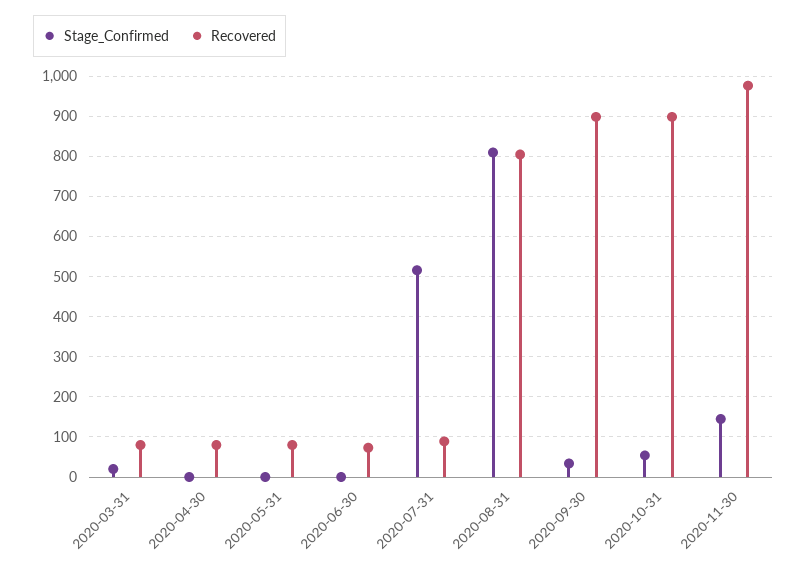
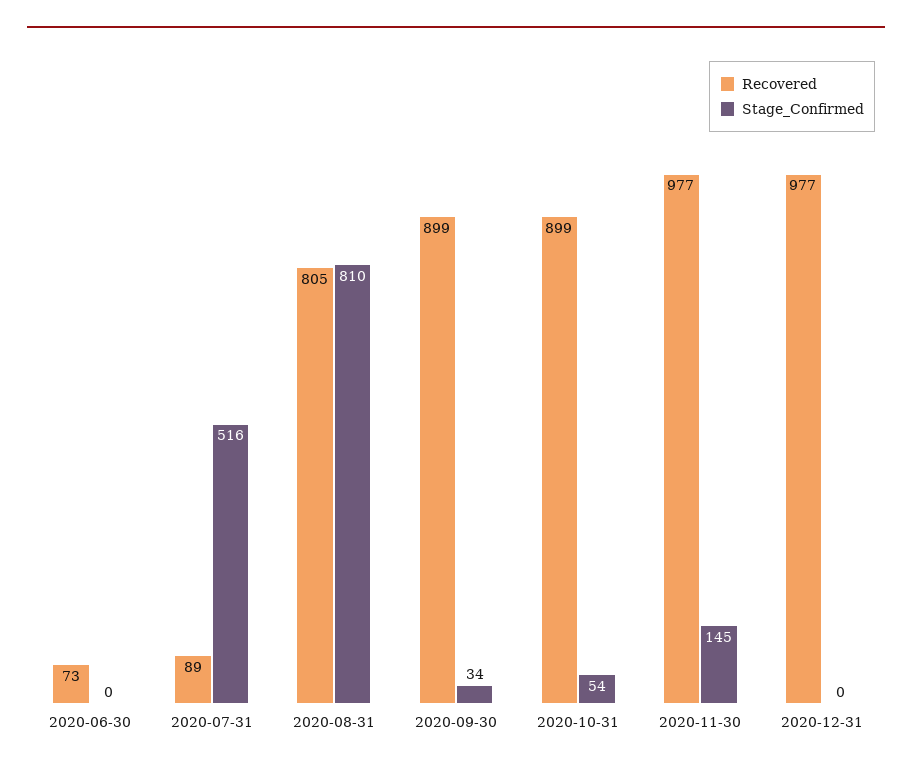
Stage_Confirmed, 2020-03-31: 20 -> none
Recovered, 2020-03-31: 80 -> none
Stage_Confirmed, 2020-04-30: 0 -> none
Recovered, 2020-04-30: 80 -> none
Stage_Confirmed, 2020-05-31: 0 -> none
Recovered, 2020-05-31: 80 -> none
Recovered, 2020-12-31: none -> 977
Stage_Confirmed, 2020-12-31: none -> 0

